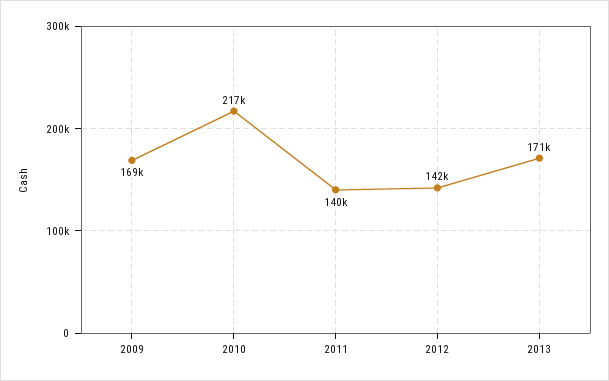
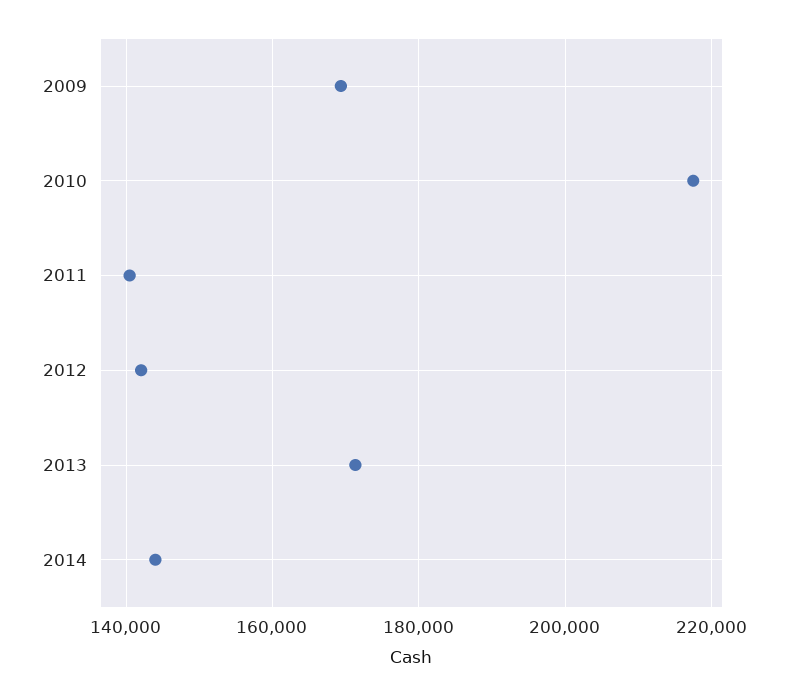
2014: none -> 144000

